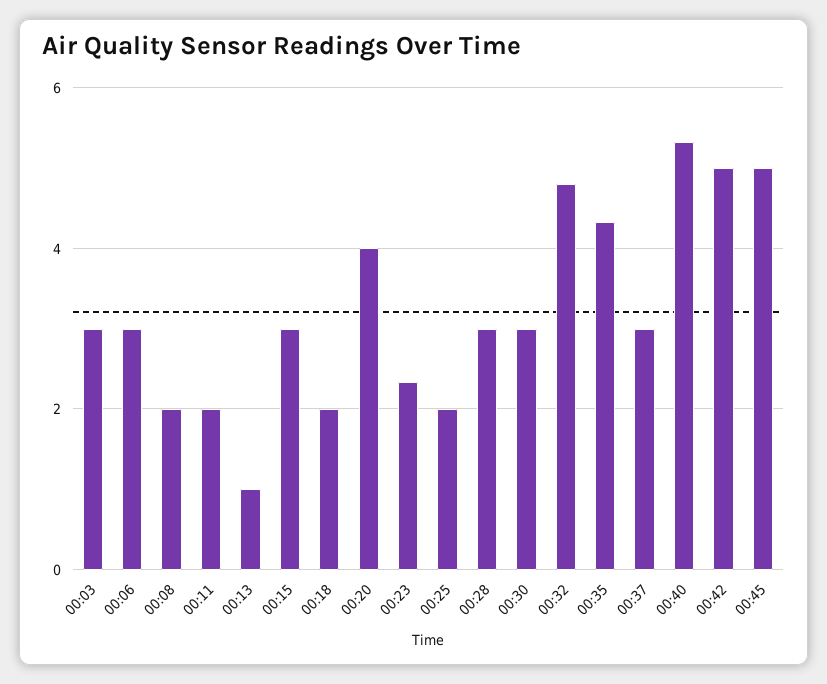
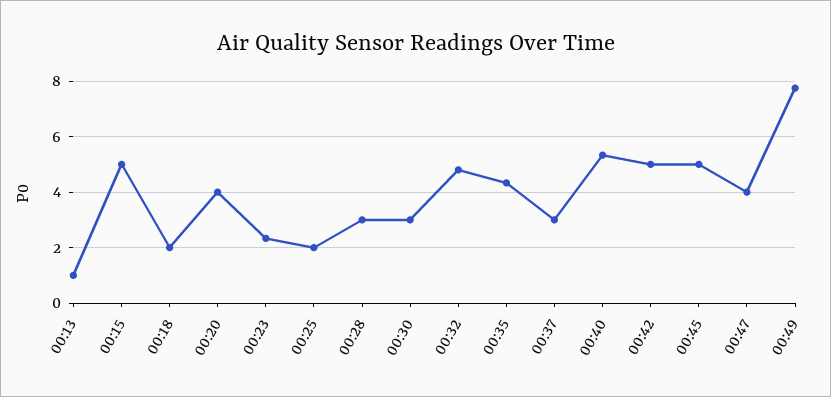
00:03: 3 -> none
00:06: 3 -> none
00:08: 2 -> none
00:11: 2 -> none
00:15: 3 -> 5
00:47: none -> 4
00:49: none -> 7.75

